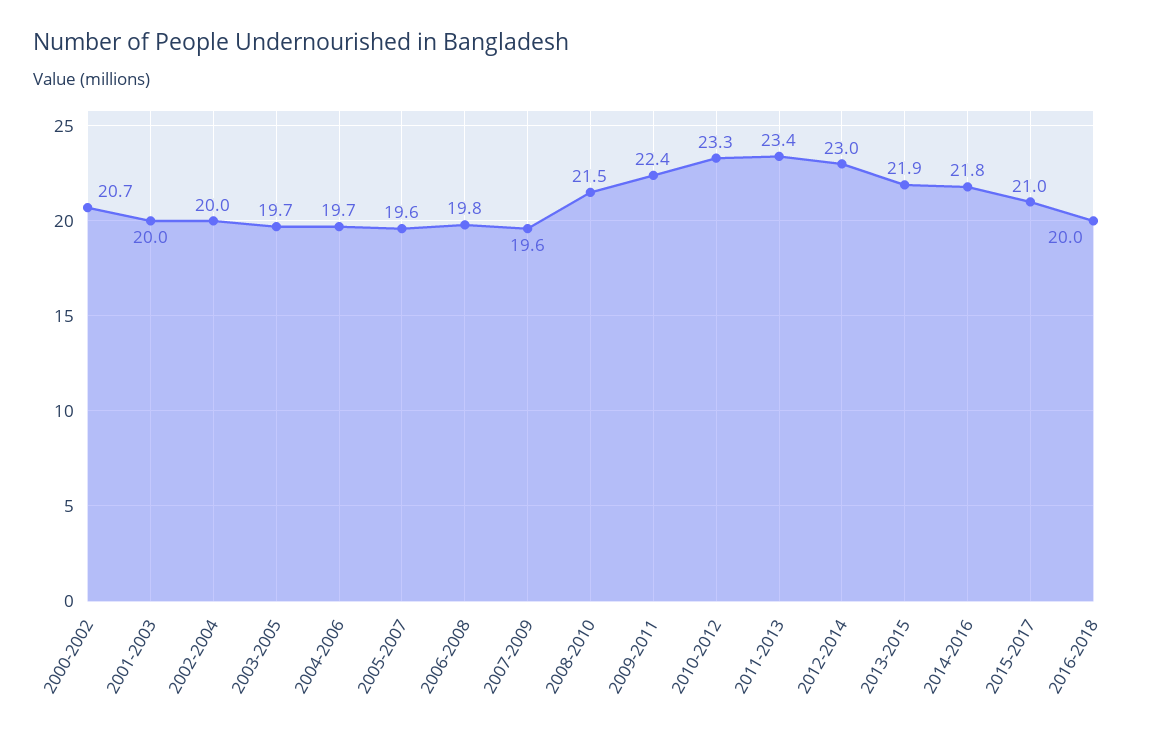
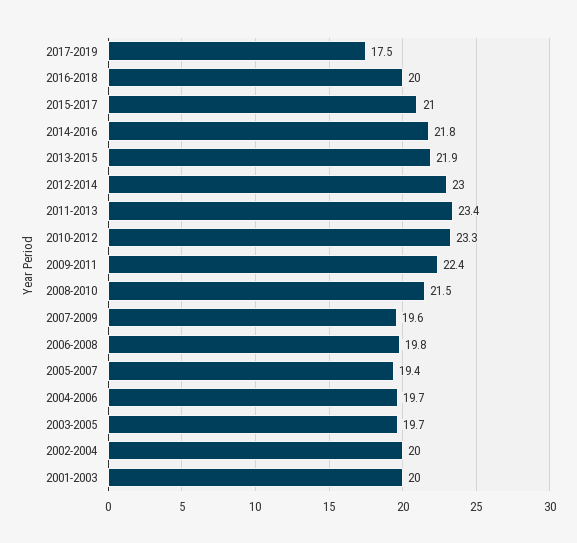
2000-2002: 20.7 -> none
2005-2007: 19.6 -> 19.4
2017-2019: none -> 17.5

